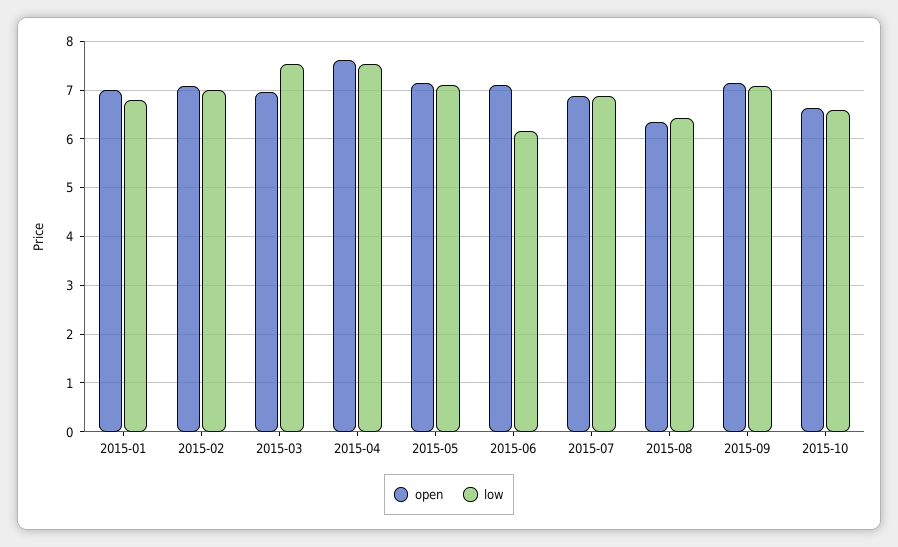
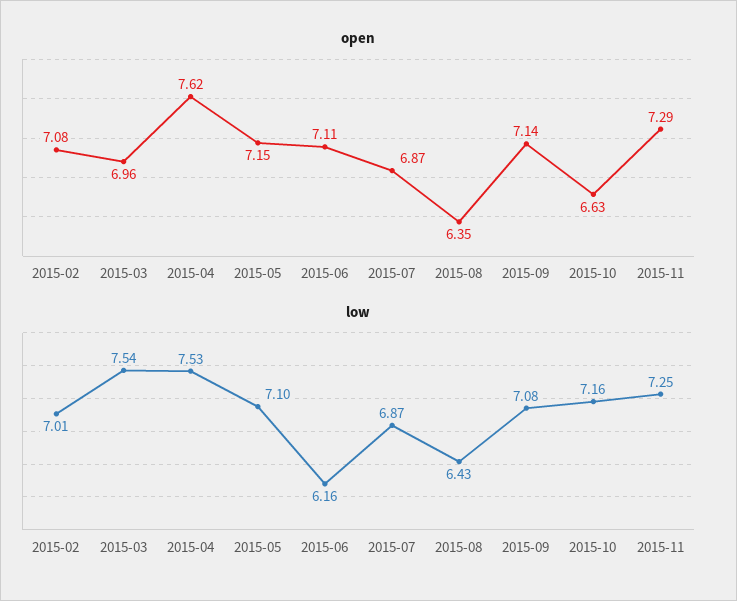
open, 2015-01: 7 -> none
low, 2015-01: 6.8 -> none
low, 2015-10: 6.6 -> 7.16
open, 2015-11: none -> 7.29
low, 2015-11: none -> 7.25

